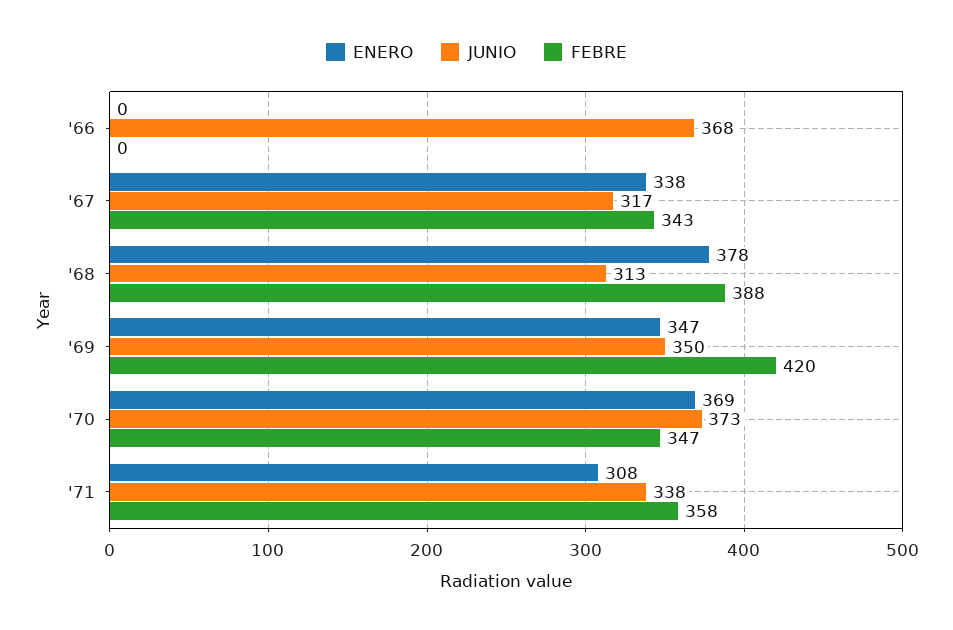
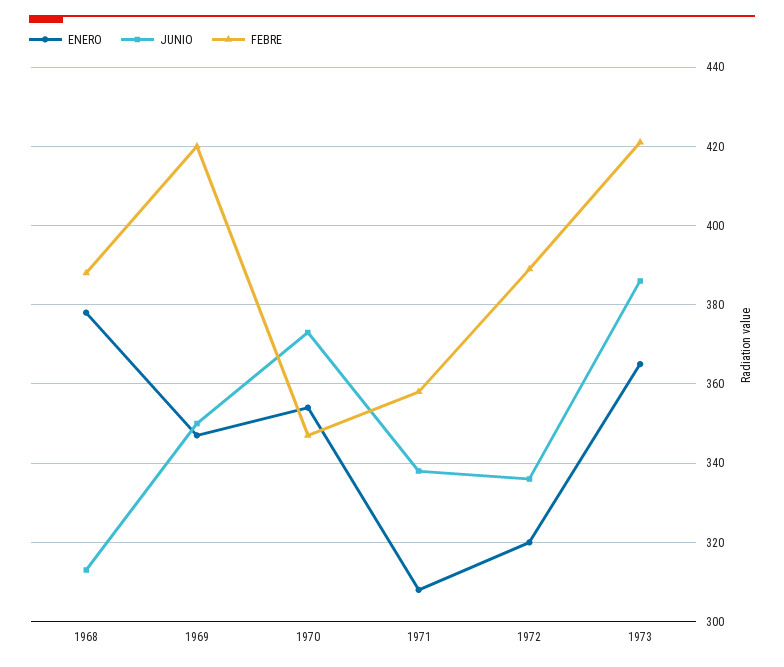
ENERO, '66: 0 -> none
JUNIO, '66: 368 -> none
FEBRE, '66: 0 -> none
ENERO, '67: 338 -> none
JUNIO, '67: 317 -> none
FEBRE, '67: 343 -> none
ENERO, '70: 369 -> 355
ENERO, 1972: none -> 320
JUNIO, 1972: none -> 335
FEBRE, 1972: none -> 390
ENERO, 1973: none -> 365
JUNIO, 1973: none -> 385
FEBRE, 1973: none -> 420

